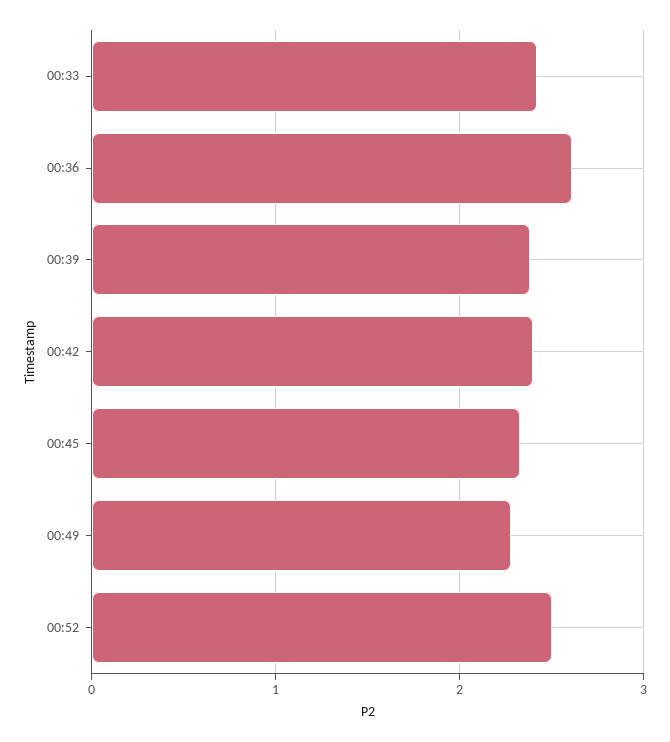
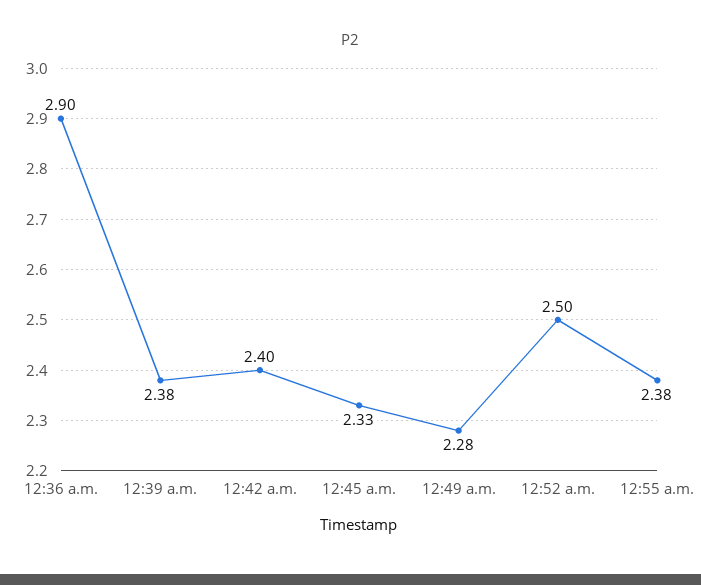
00:33: 2.4 -> none
00:36: 2.6 -> 2.9
12:55 a.m.: none -> 2.38

